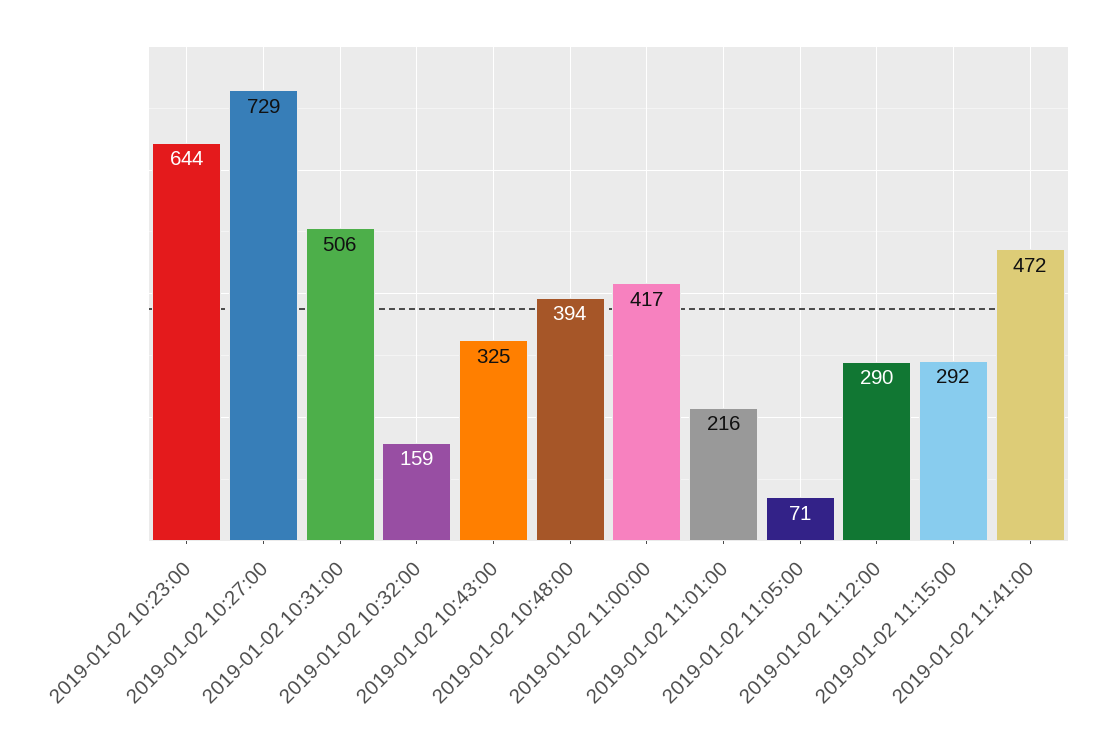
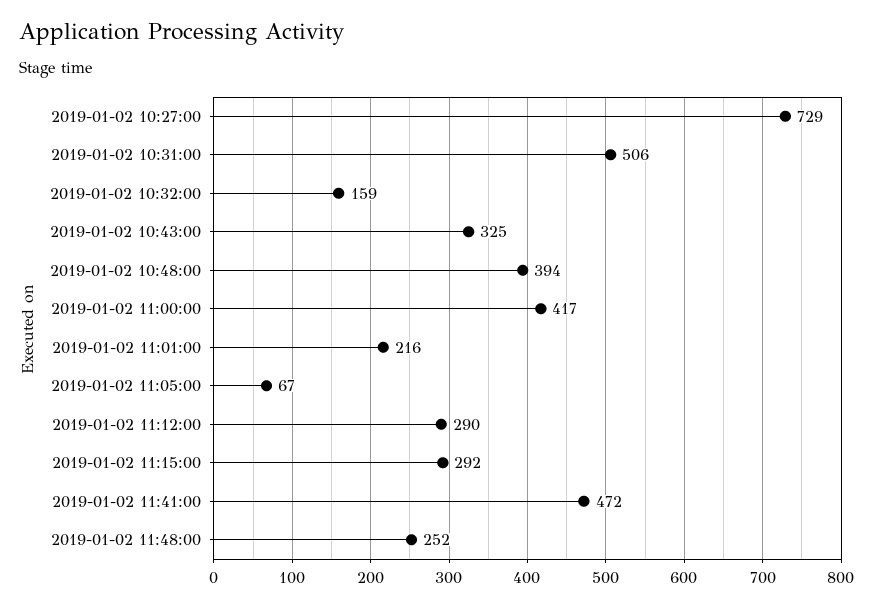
2019-01-02 10:23:00: 644 -> none
2019-01-02 11:05:00: 71 -> 67
2019-01-02 11:48:00: none -> 252

